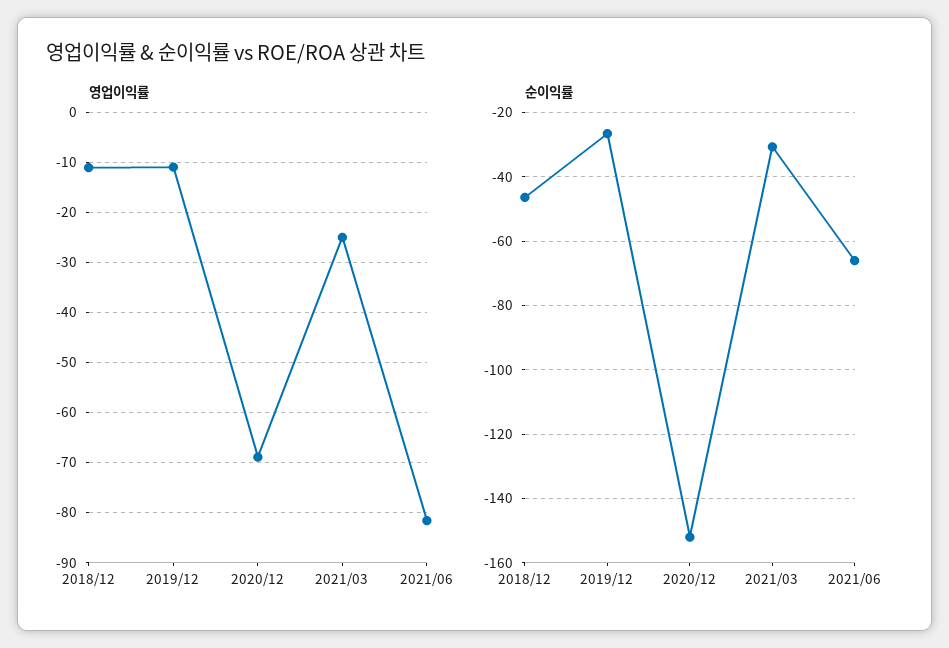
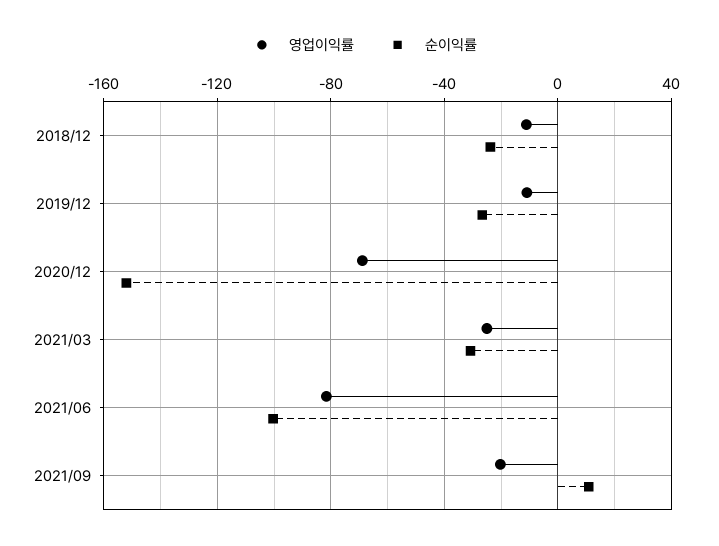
순이익률, 2018/12: -46 -> -25
순이익률, 2021/06: -66 -> -100
영업이익률, 2021/09: none -> -20
순이익률, 2021/09: none -> 10

